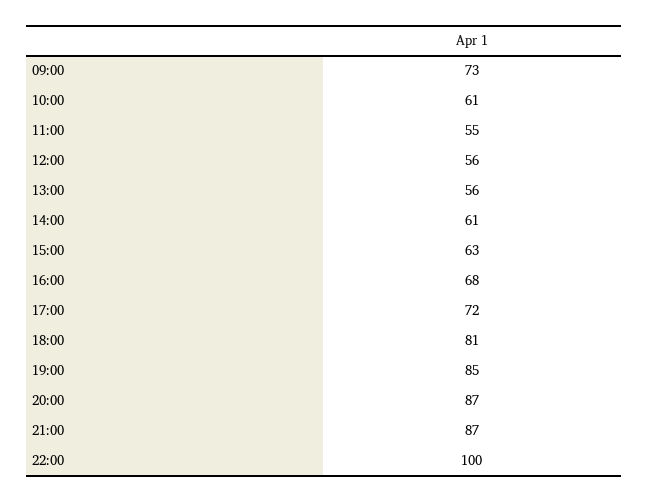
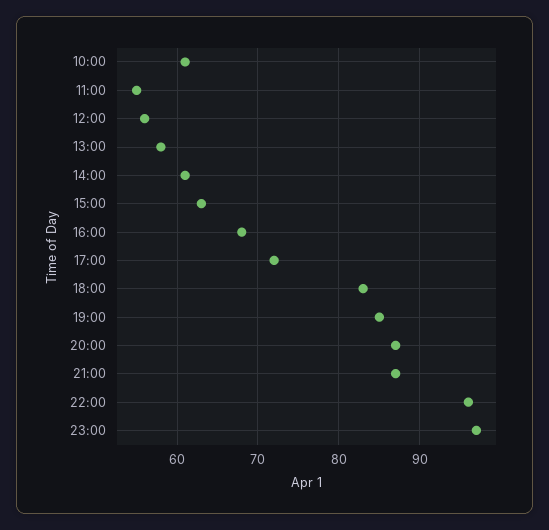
09:00: 73 -> none
13:00: 56 -> 58
18:00: 81 -> 83
22:00: 100 -> 96
23:00: none -> 97

